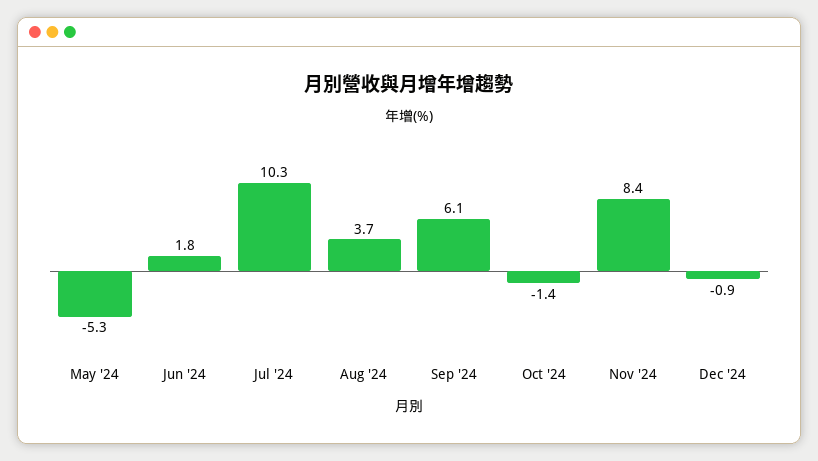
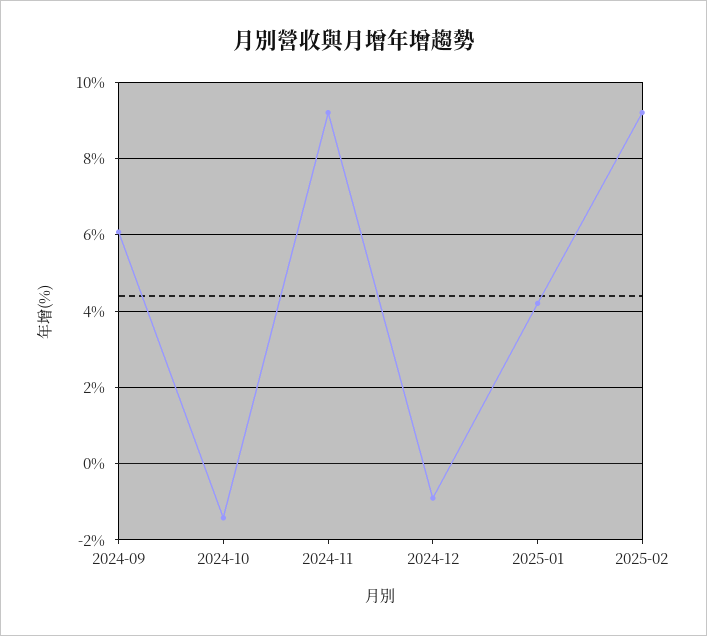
May '24: -5.3 -> none
Jun '24: 1.8 -> none
Jul '24: 10.3 -> none
Aug '24: 3.7 -> none
Nov '24: 8.4 -> 9.2
2025-01: none -> 4.2
2025-02: none -> 9.2

